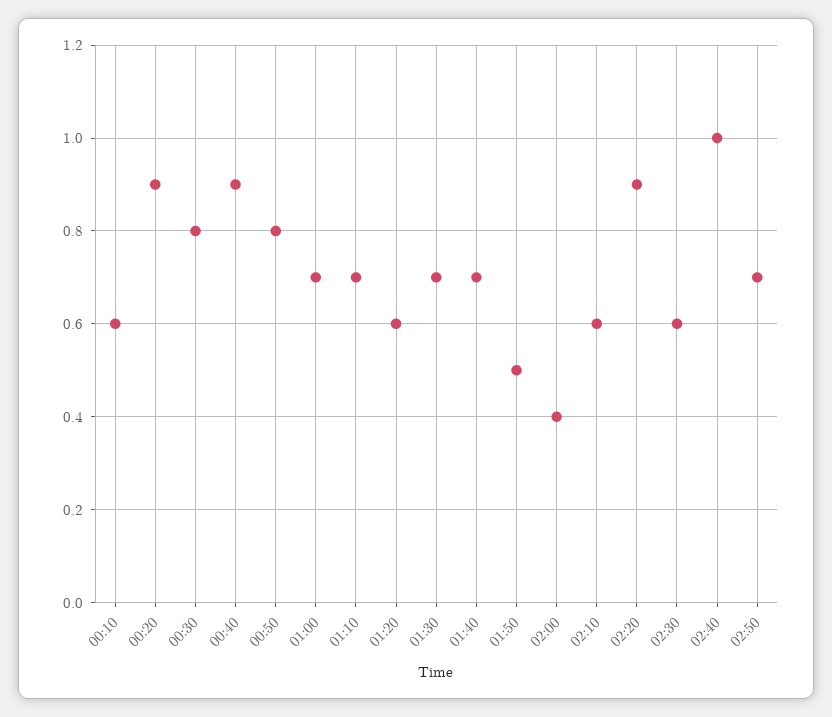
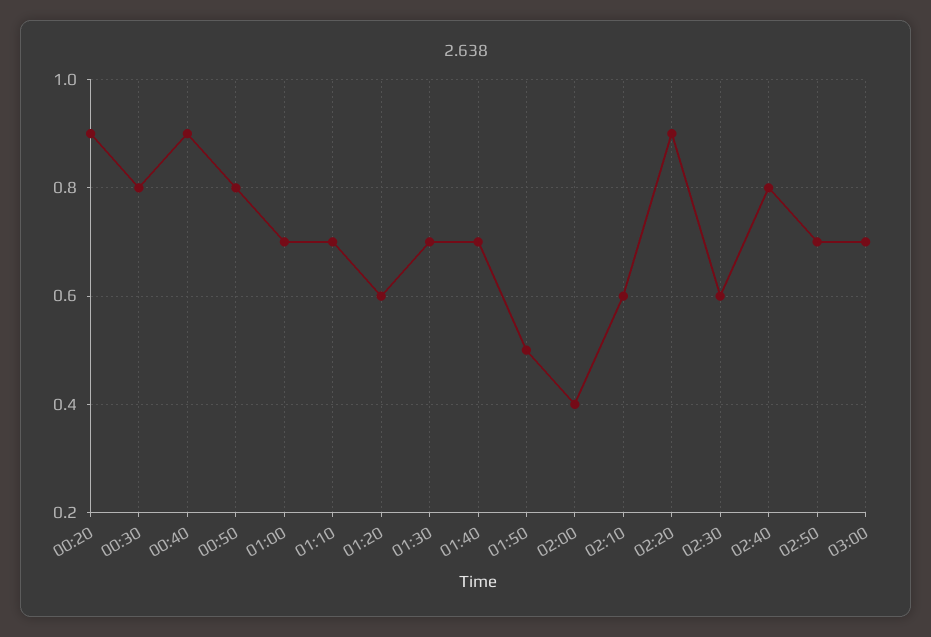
00:10: 0.6 -> none
02:40: 1 -> 0.8
03:00: none -> 0.7

